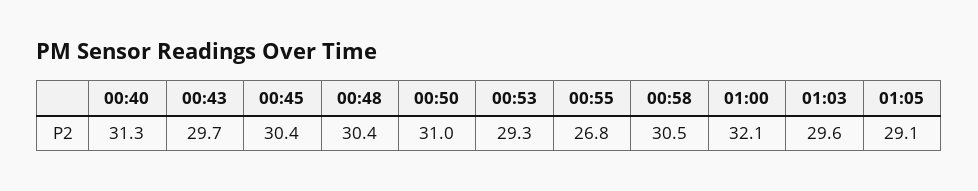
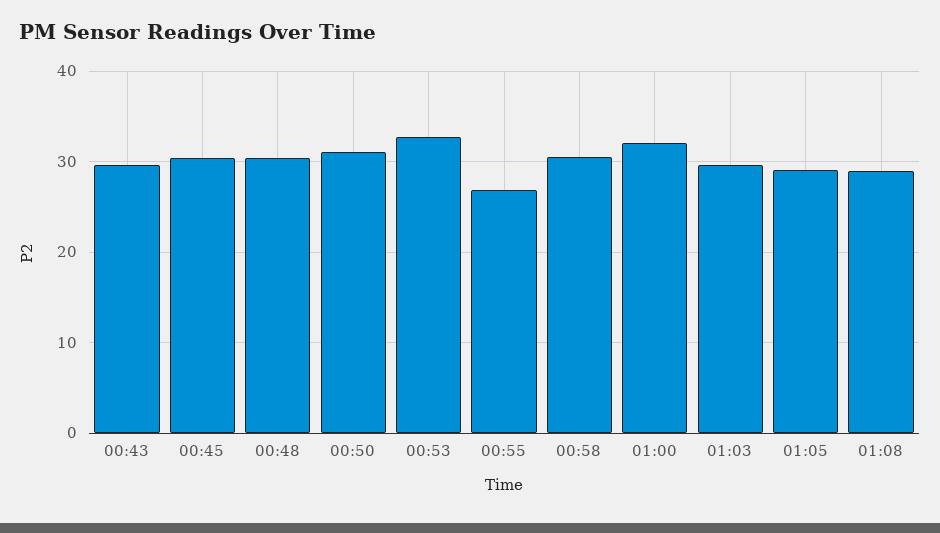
00:40: 31.3 -> none
00:53: 29.3 -> 33
01:08: none -> 29

